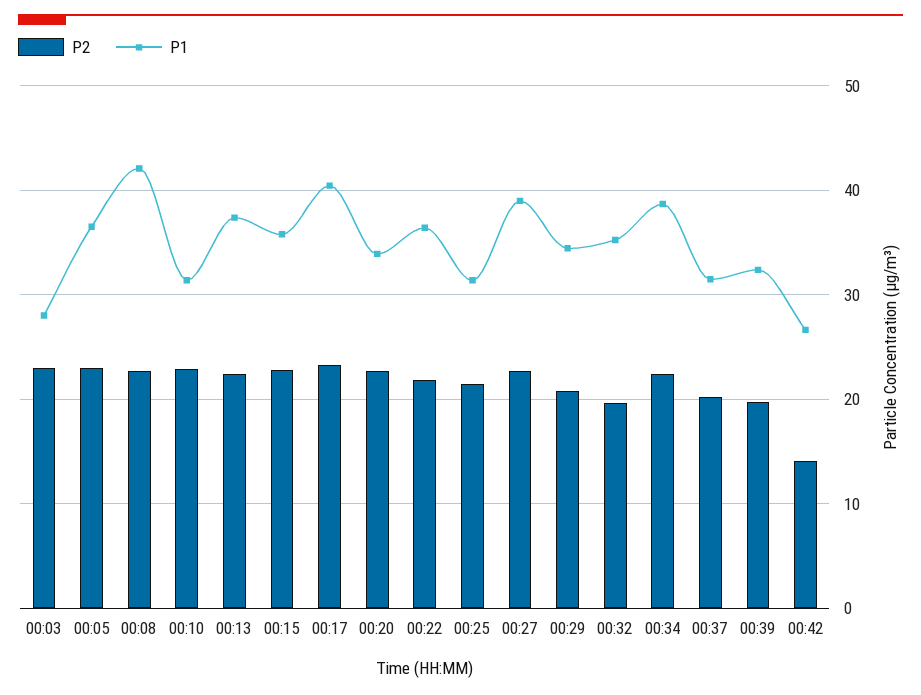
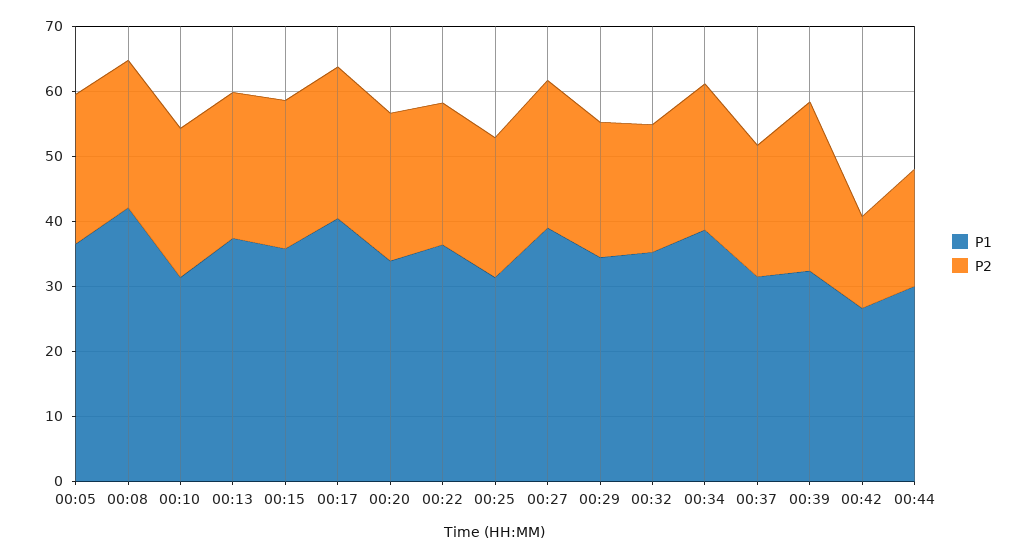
P2, 00:03: 23 -> none
P1, 00:03: 28 -> none
P2, 00:39: 20 -> 26
P1, 00:44: none -> 30
P2, 00:44: none -> 18

